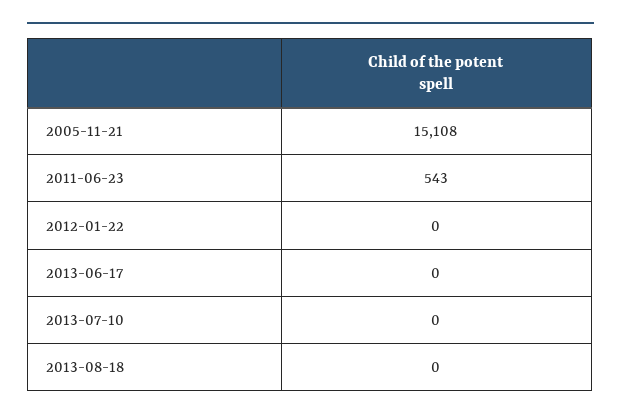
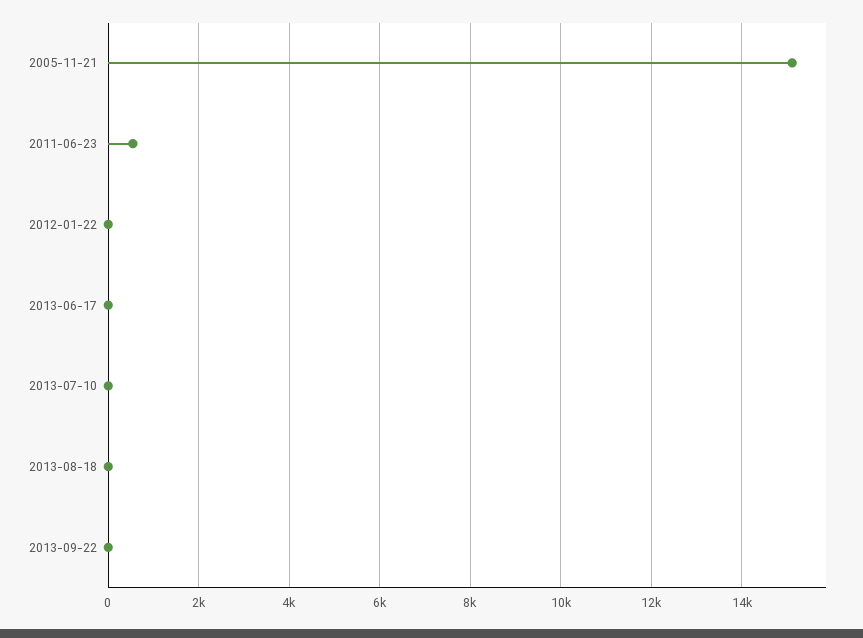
2013-09-22: none -> 0

